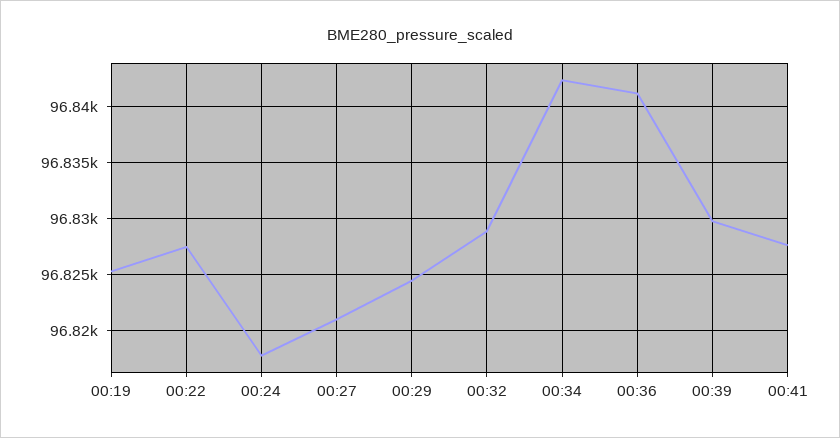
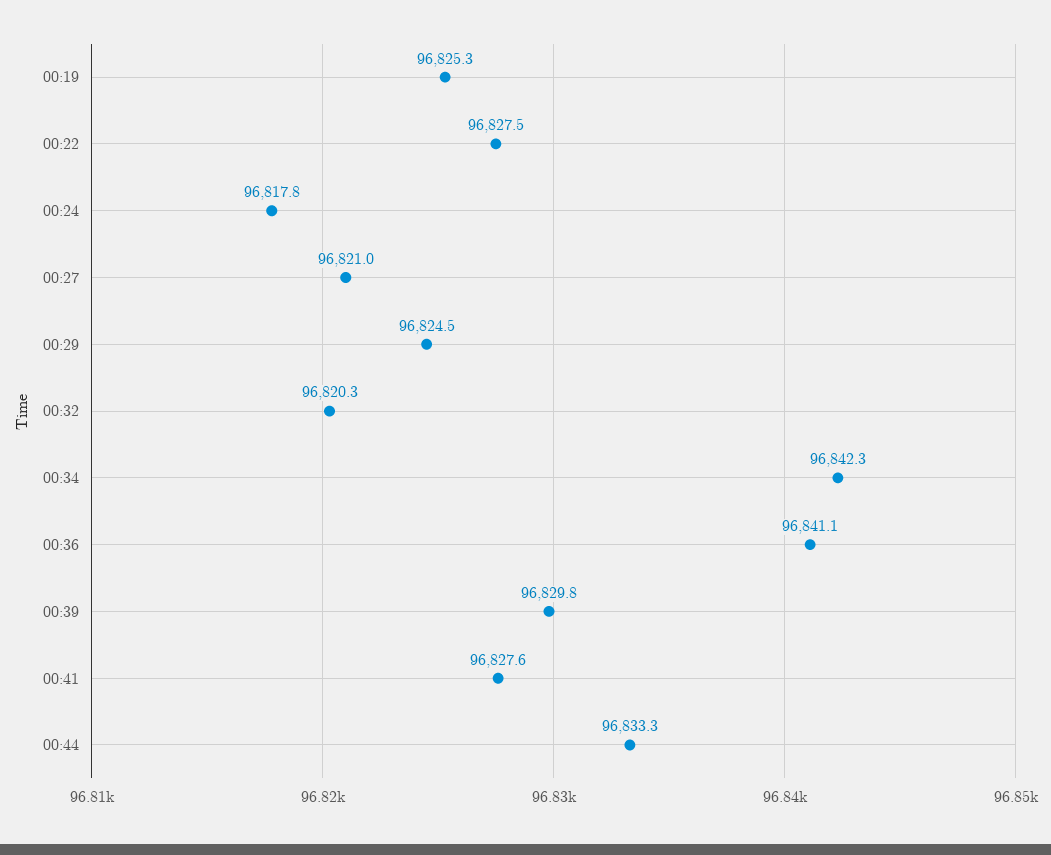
00:32: 96829 -> 96820.3
00:44: none -> 96833.3

